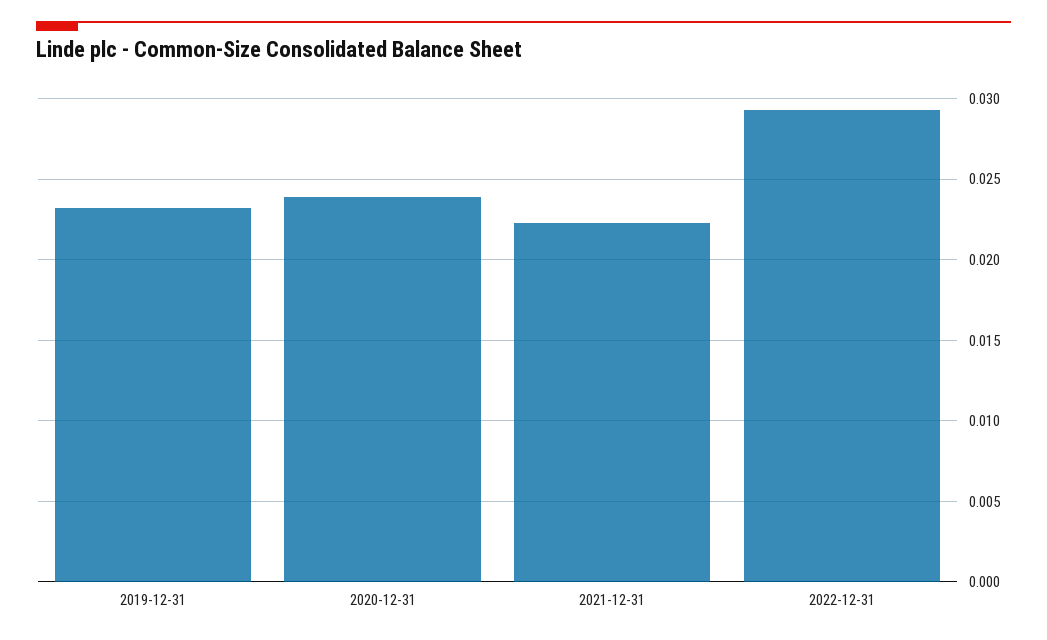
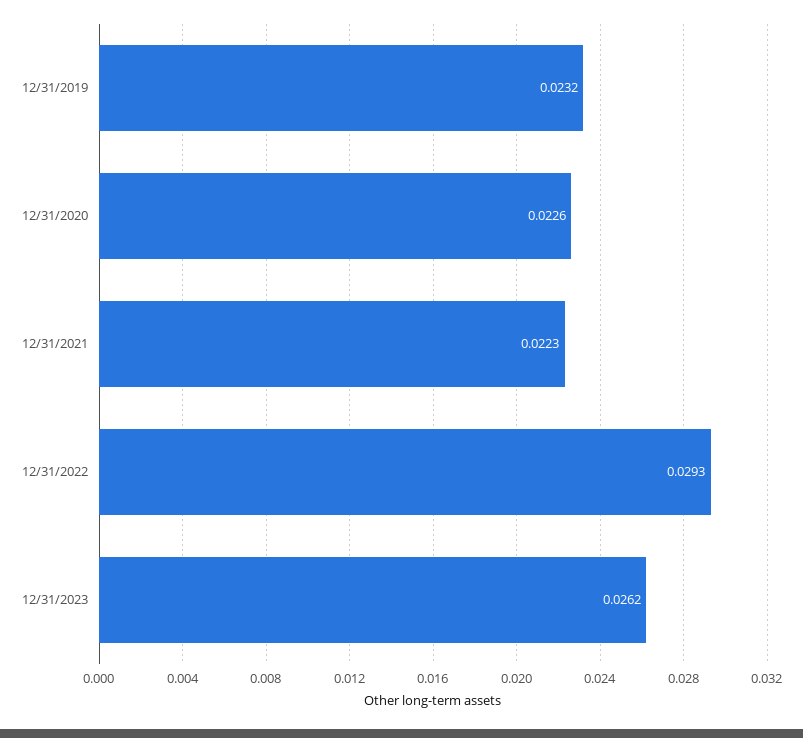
2020-12-31: 0.024 -> 0.0226
12/31/2023: none -> 0.0262

